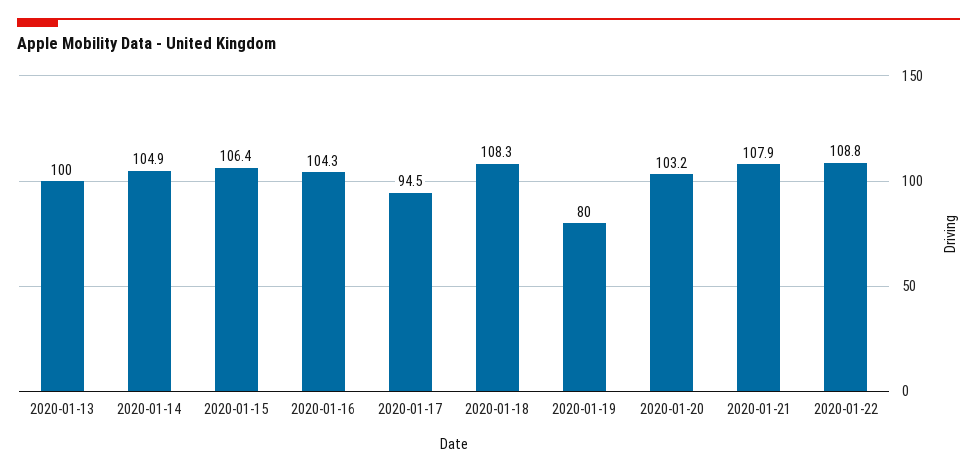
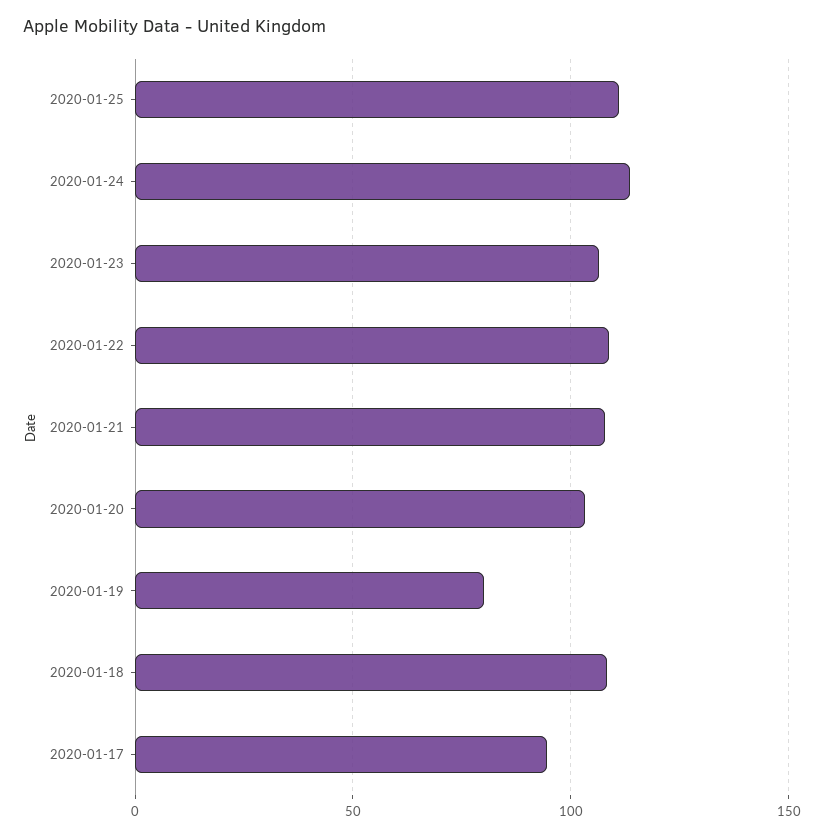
2020-01-13: 100 -> none
2020-01-14: 104.9 -> none
2020-01-15: 106.4 -> none
2020-01-16: 104.3 -> none
2020-01-25: none -> 110
2020-01-24: none -> 115
2020-01-23: none -> 105

